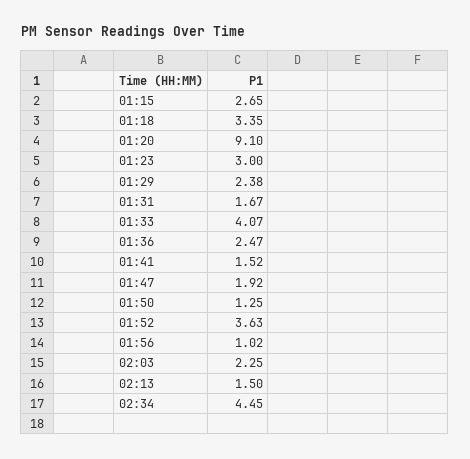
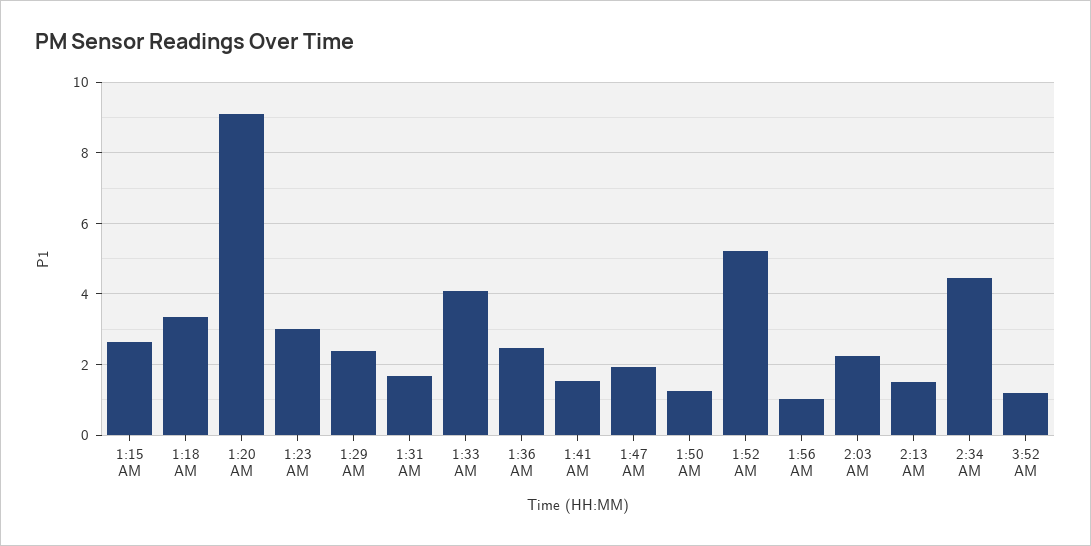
01:52: 3.63 -> 5.2
3:52 AM: none -> 1.2

